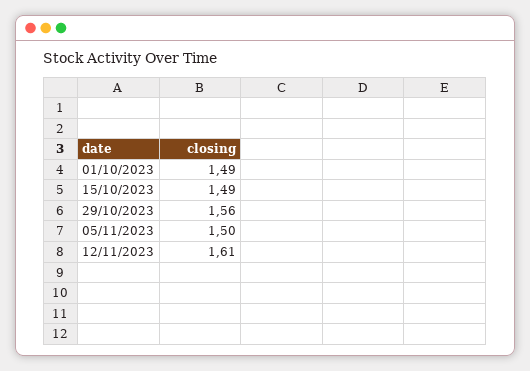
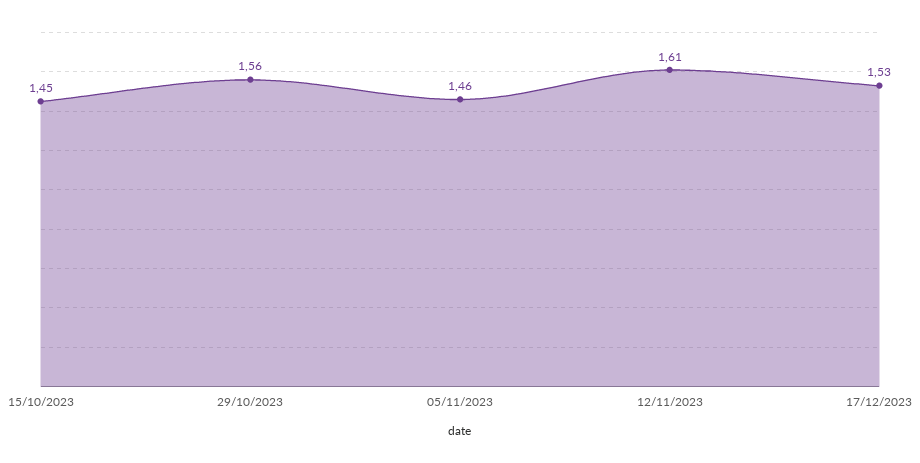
01/10/2023: 1.49 -> none
15/10/2023: 1.49 -> 1.45
05/11/2023: 1.5 -> 1.46
17/12/2023: none -> 1.53

